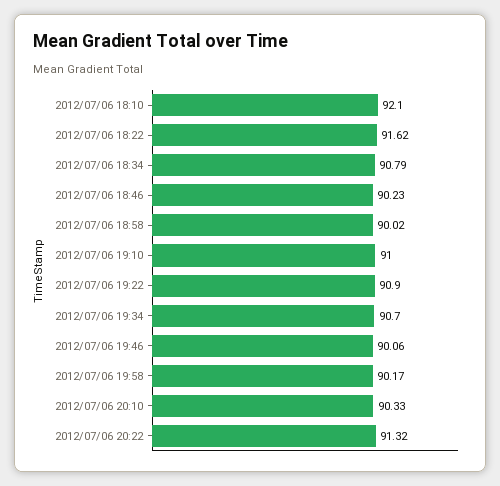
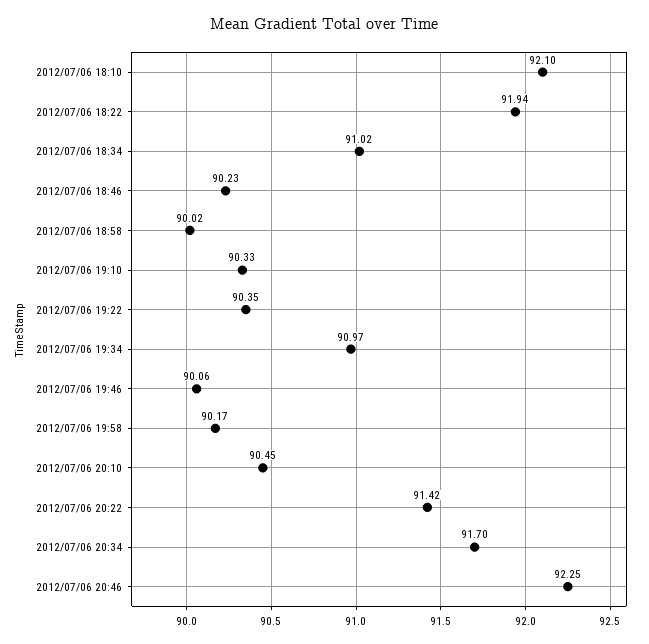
2012/07/06 18:22: 91.62 -> 91.94
2012/07/06 18:34: 90.79 -> 91.02
2012/07/06 19:10: 91 -> 90.33
2012/07/06 19:22: 90.9 -> 90.35
2012/07/06 19:34: 90.7 -> 90.97
2012/07/06 20:10: 90.33 -> 90.45
2012/07/06 20:22: 91.32 -> 91.42
2012/07/06 20:34: none -> 91.7
2012/07/06 20:46: none -> 92.25

